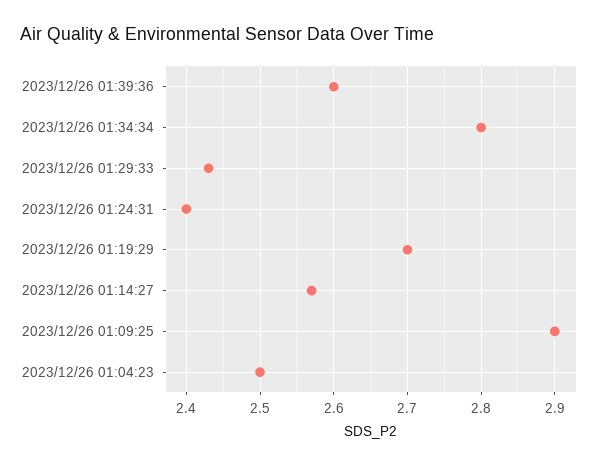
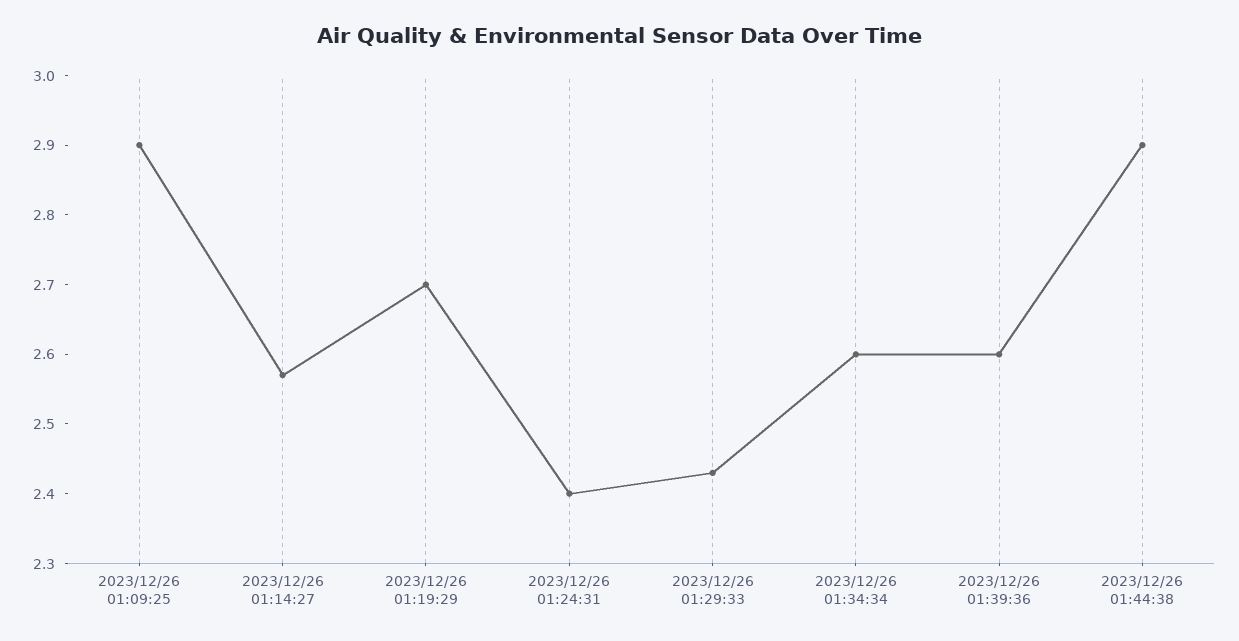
2023/12/26 01:34:34: 2.8 -> 2.6
2023/12/26 01:04:23: 2.5 -> none
2023/12/26 01:44:38: none -> 2.9

